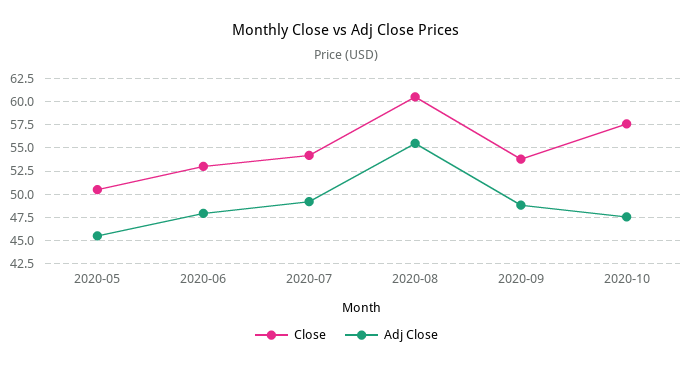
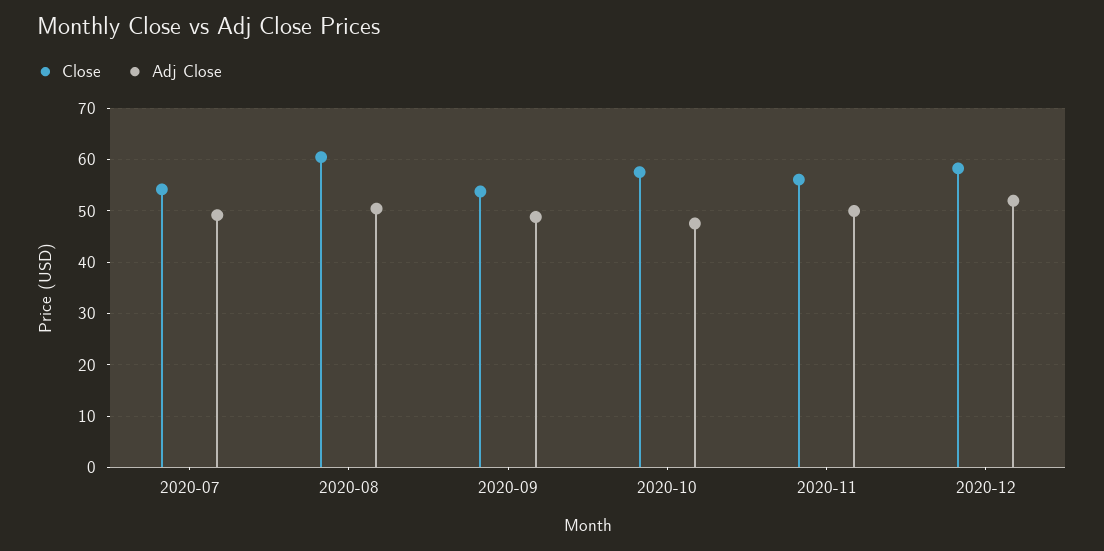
Close, 2020-05: 50 -> none
Adj Close, 2020-05: 45 -> none
Close, 2020-06: 52.5 -> none
Adj Close, 2020-06: 47.5 -> none
Adj Close, 2020-08: 55 -> 50
Close, 2020-11: none -> 56
Adj Close, 2020-11: none -> 50
Close, 2020-12: none -> 58
Adj Close, 2020-12: none -> 52

